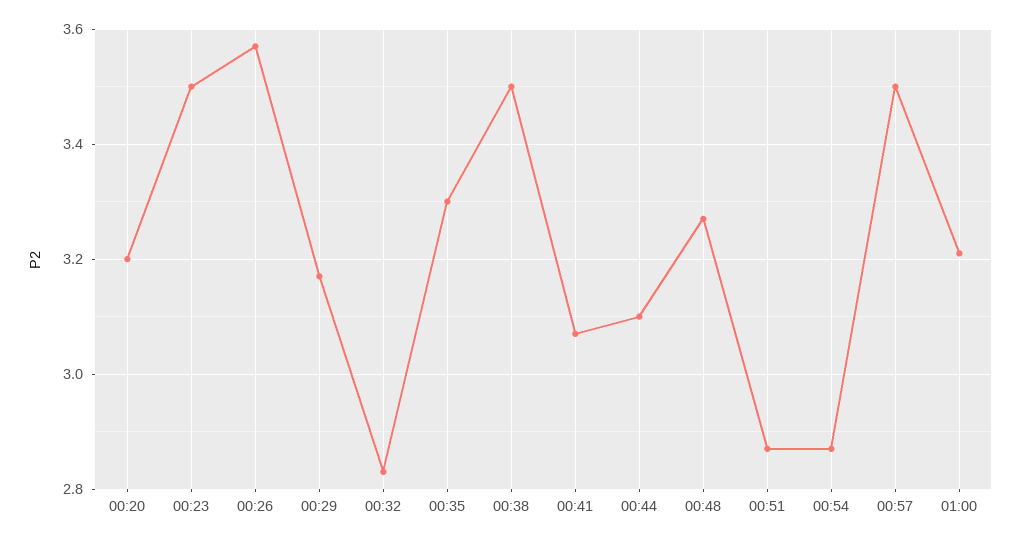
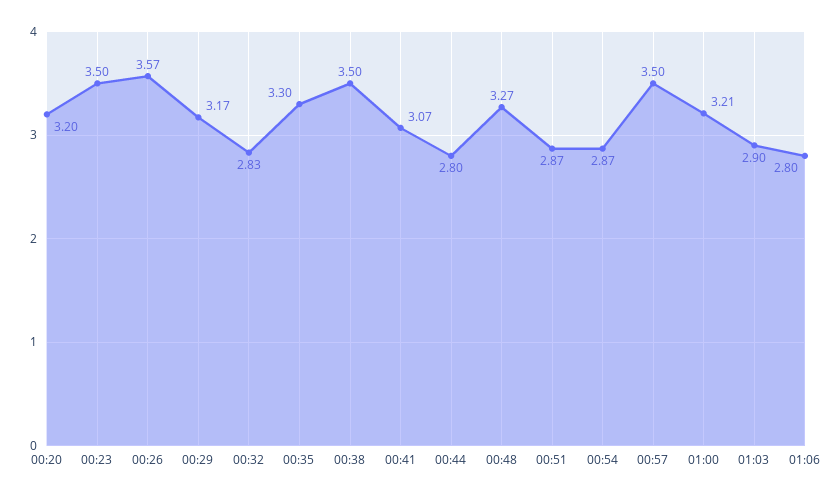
00:44: 3.1 -> 2.8
01:03: none -> 2.9
01:06: none -> 2.8

